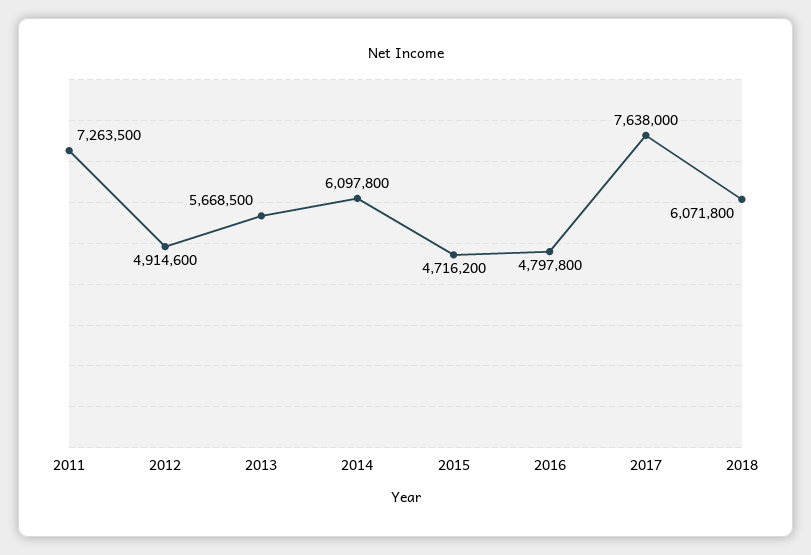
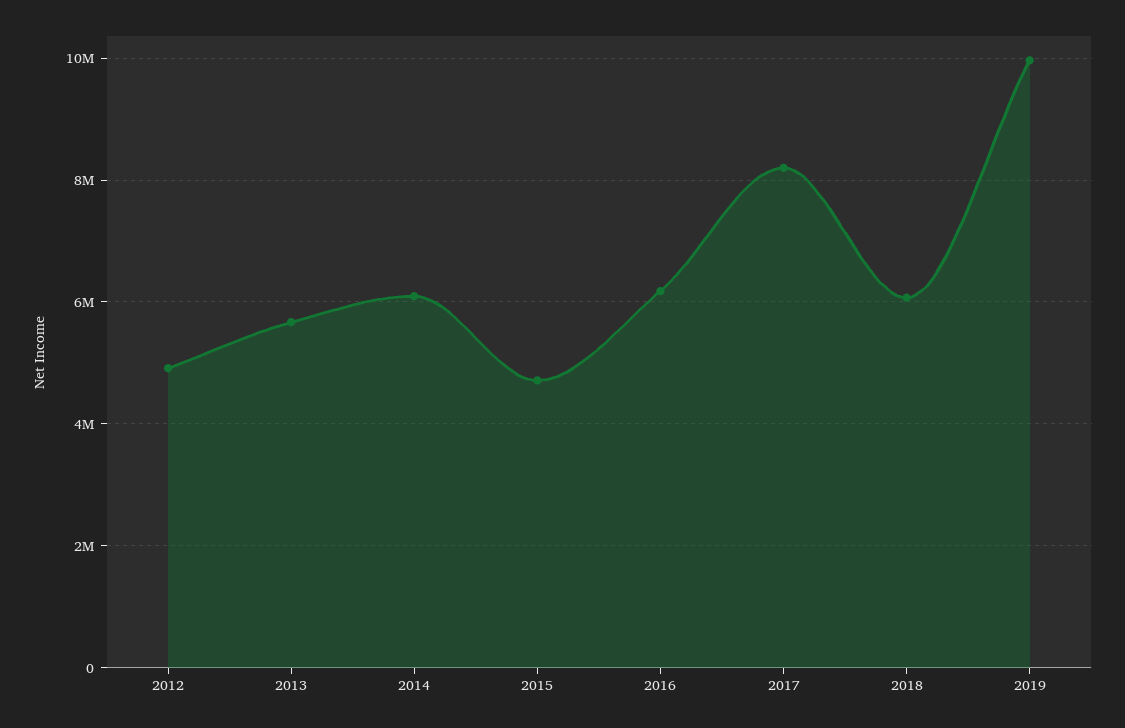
2011: 7263500 -> none
2016: 4797800 -> 6200000
2017: 7638000 -> 8200000
2019: none -> 10000000

